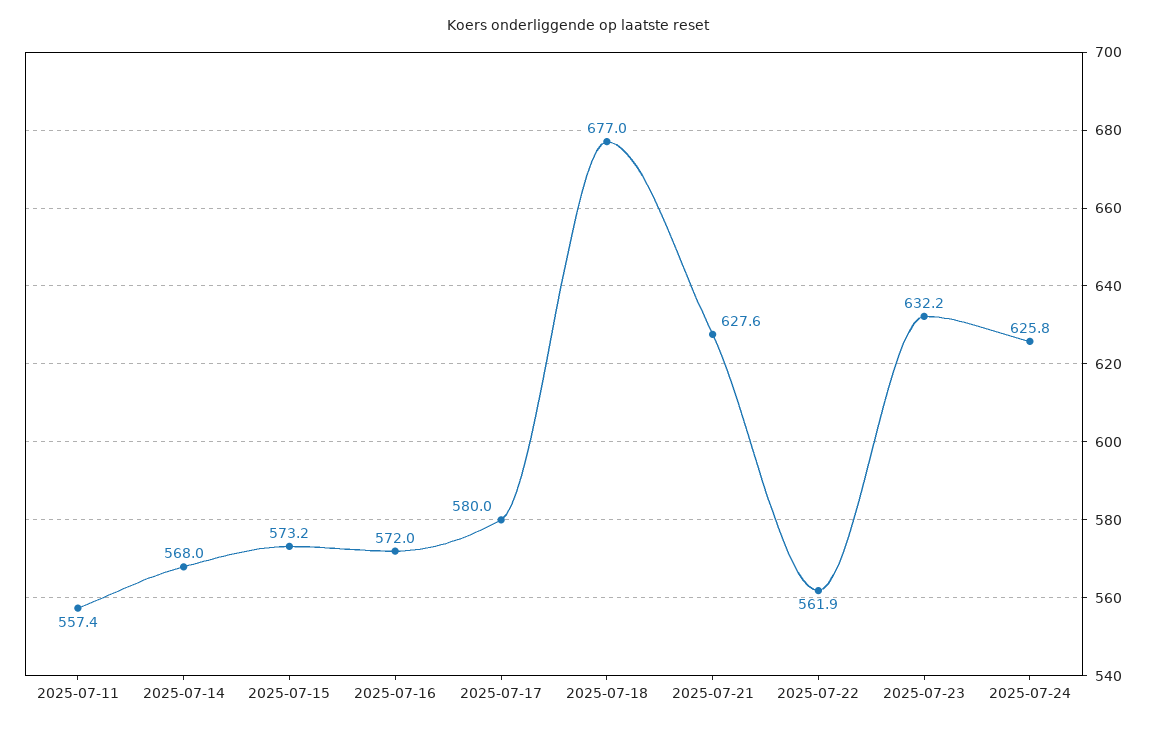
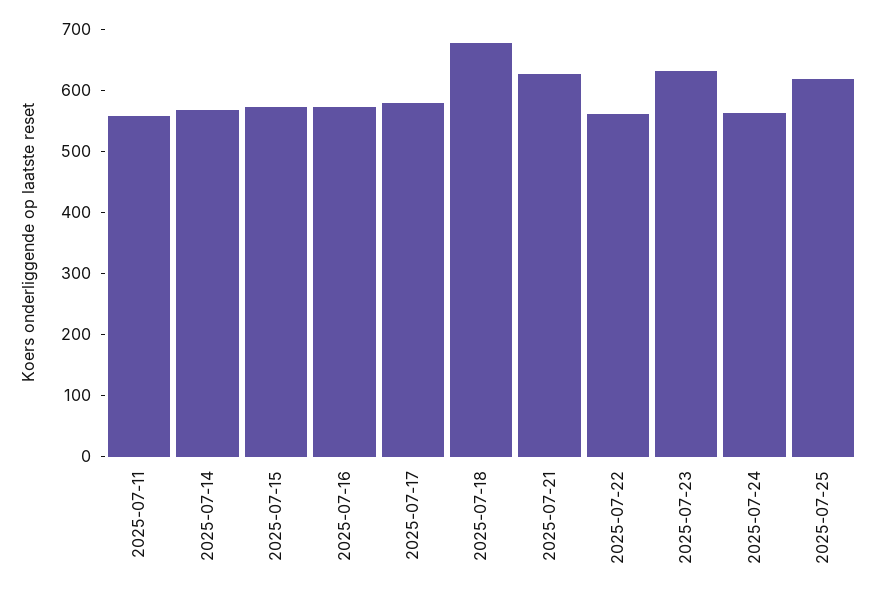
2025-07-24: 625.8 -> 560
2025-07-25: none -> 620

